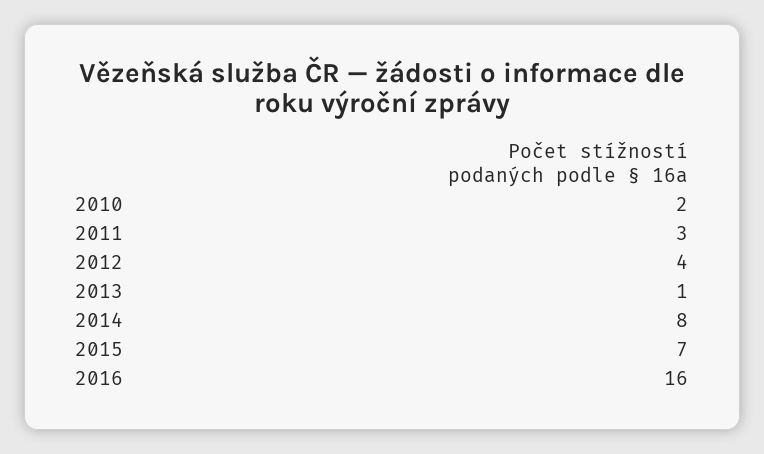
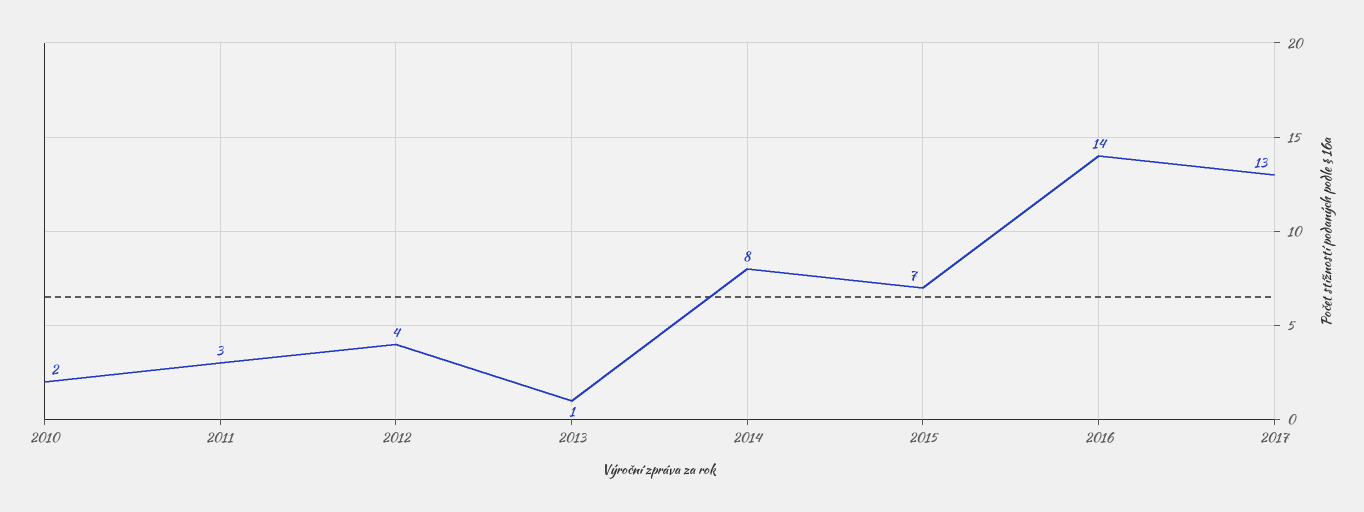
2016: 16 -> 14
2017: none -> 13

